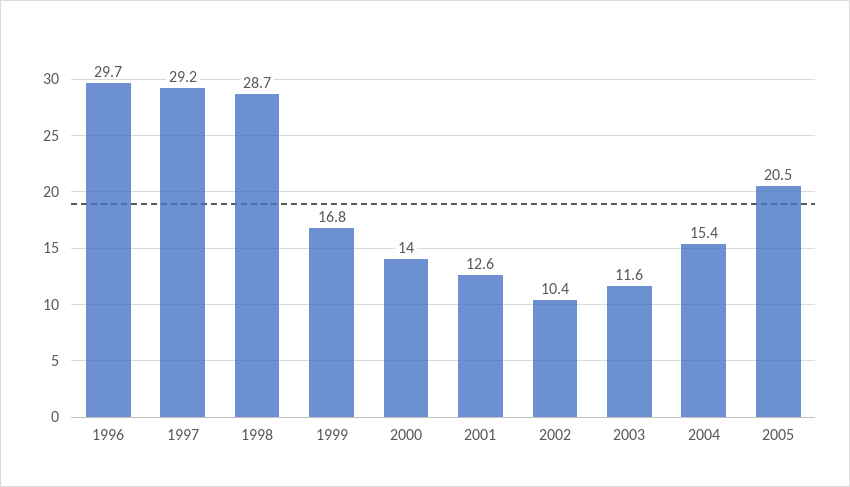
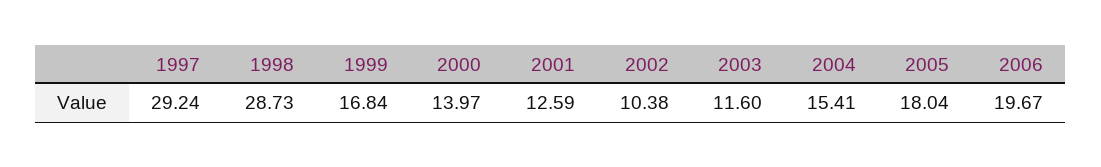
1996: 29.7 -> none
2005: 20.5 -> 18.04
2006: none -> 19.67

